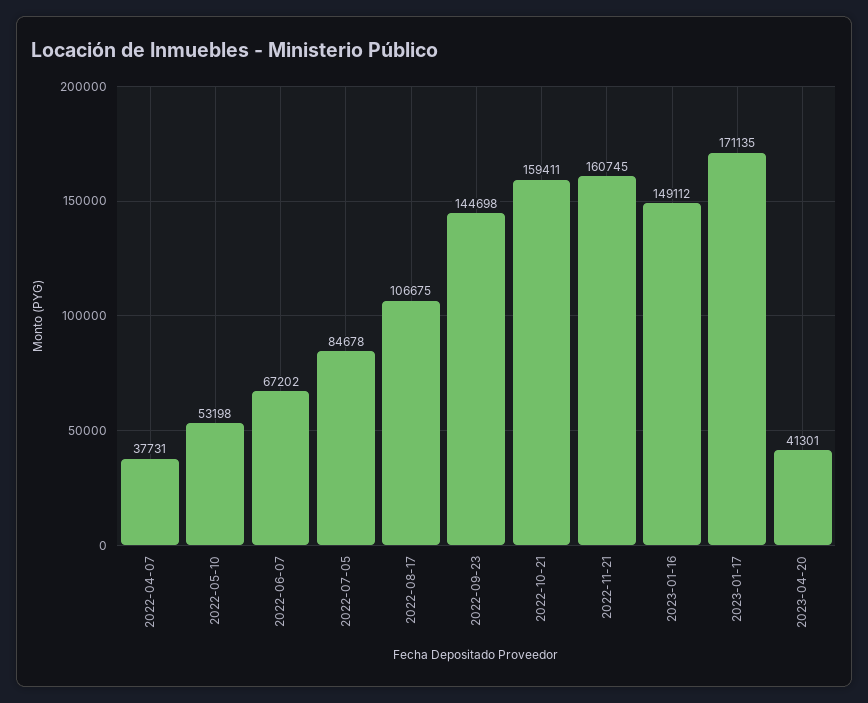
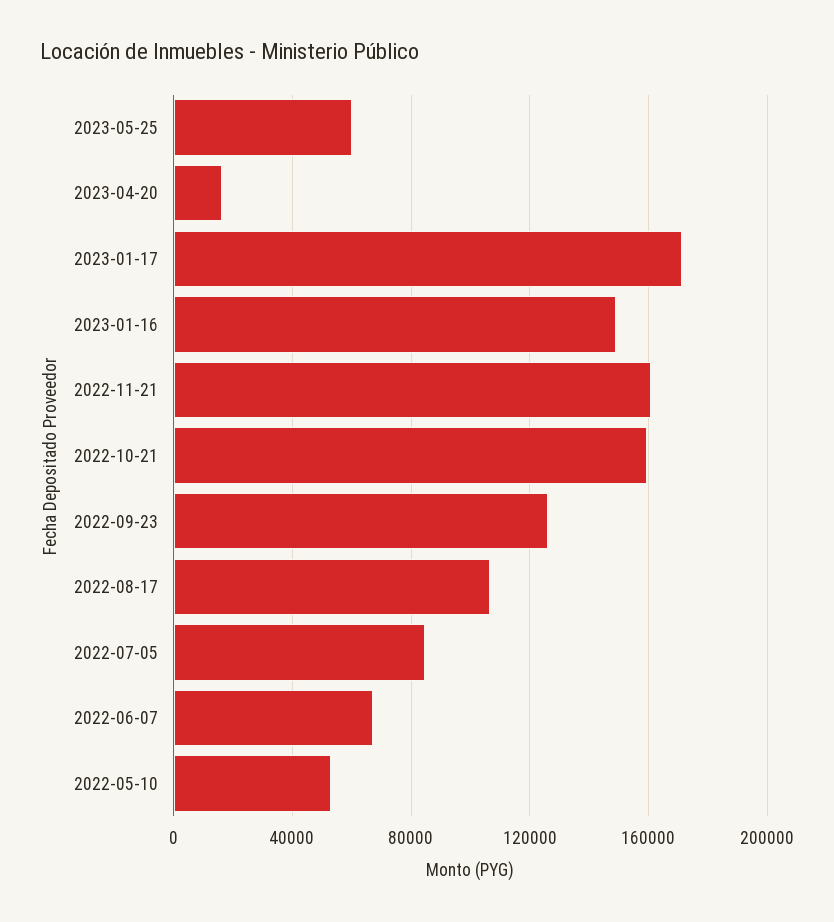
2022-04-07: 37731 -> none
2022-09-23: 144698 -> 125000
2023-04-20: 41301 -> 15000
2023-05-25: none -> 60000

